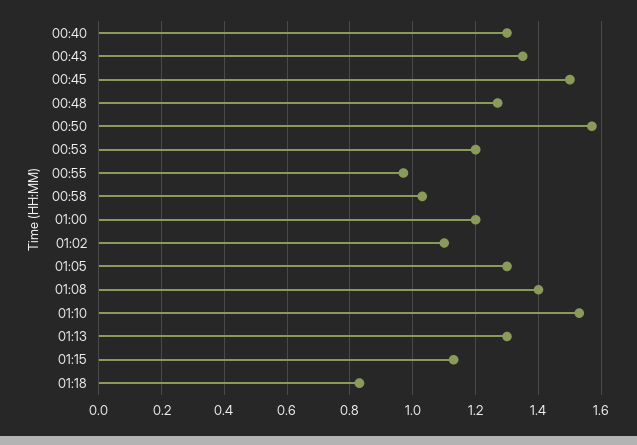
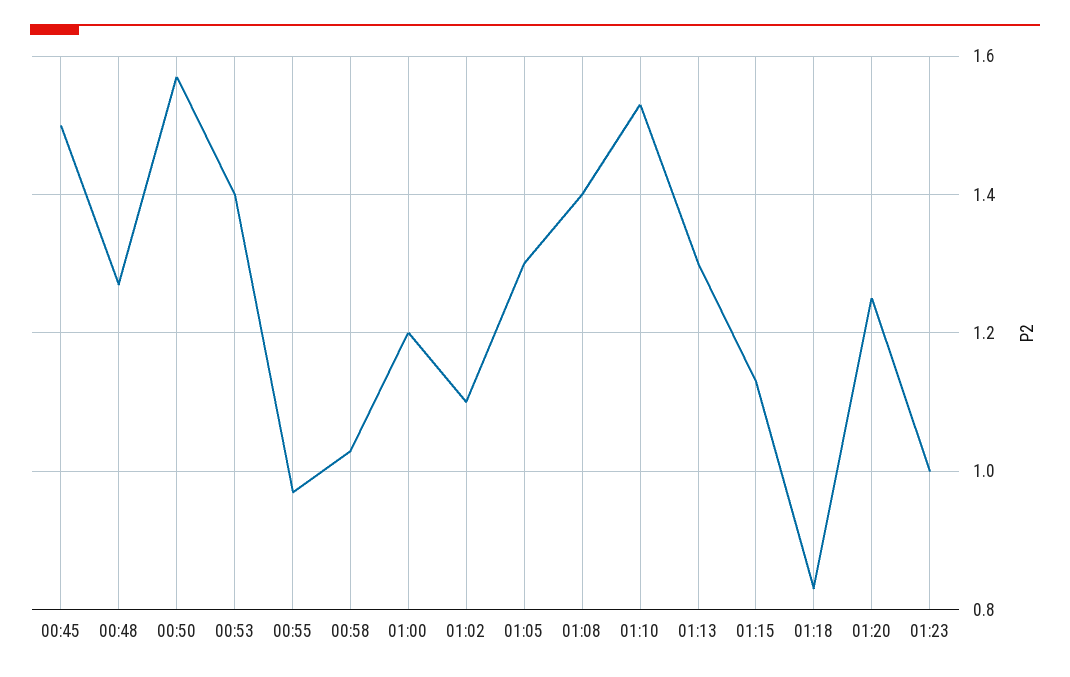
00:40: 1.3 -> none
00:43: 1.35 -> none
00:53: 1.2 -> 1.4
01:20: none -> 1.25
01:23: none -> 1

